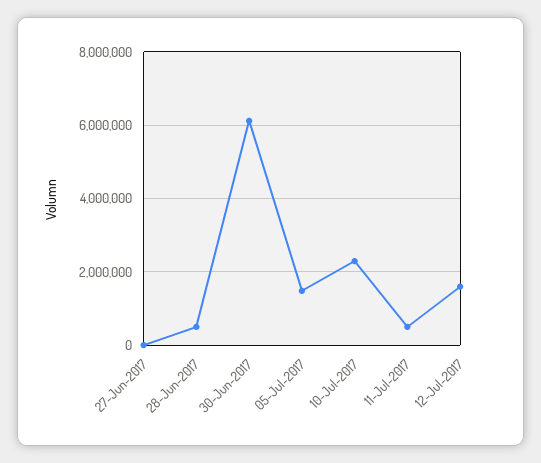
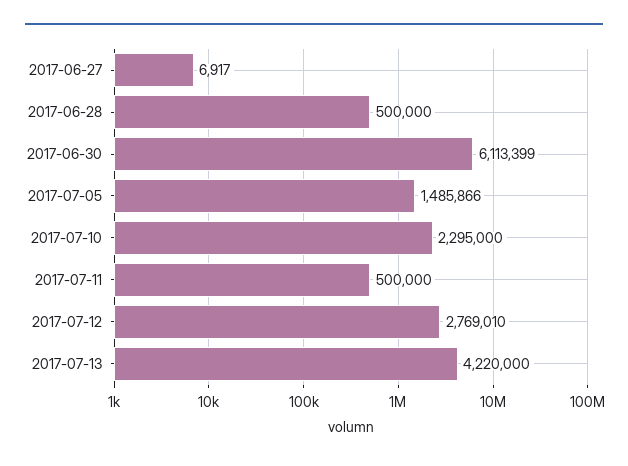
12-Jul-2017: 1600000 -> 2769010
2017-07-13: none -> 4220000

